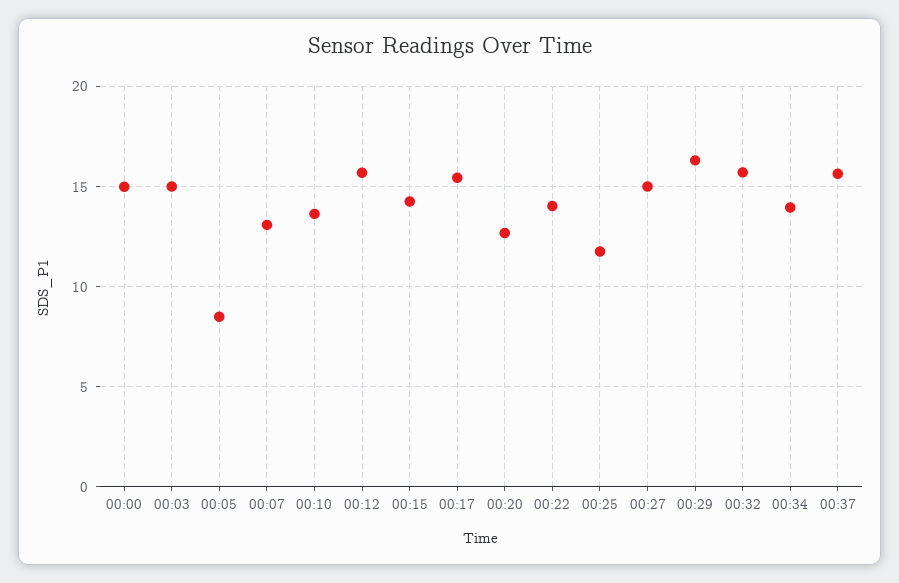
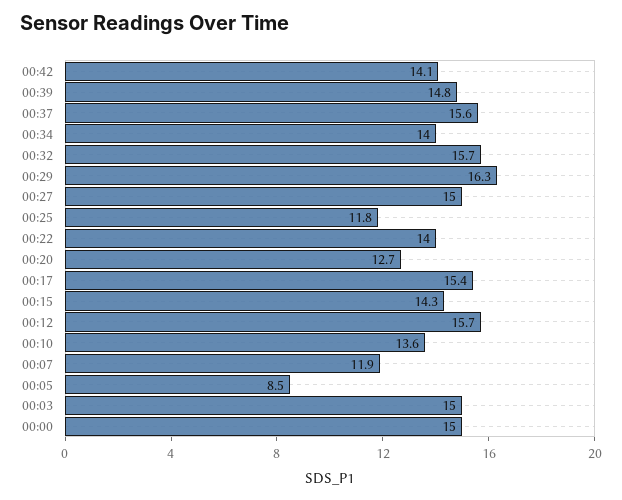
00:07: 13 -> 11.9
00:42: none -> 14.1
00:39: none -> 14.8

